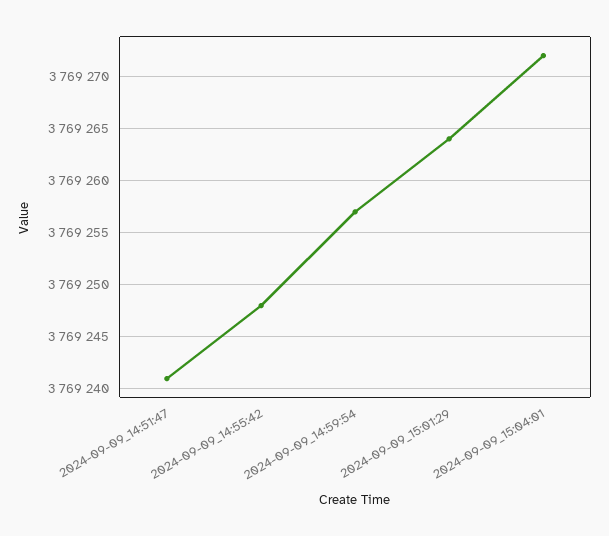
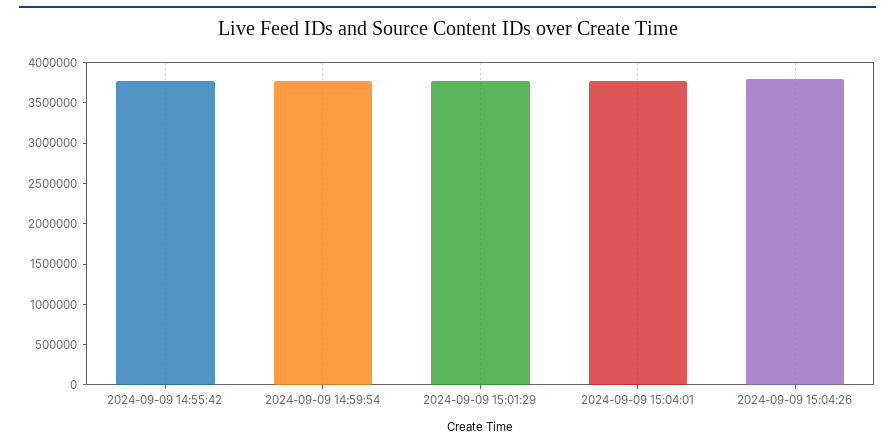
2024-09-09_14:51:47: 3769241 -> none
2024-09-09 15:04:26: none -> 3800000

